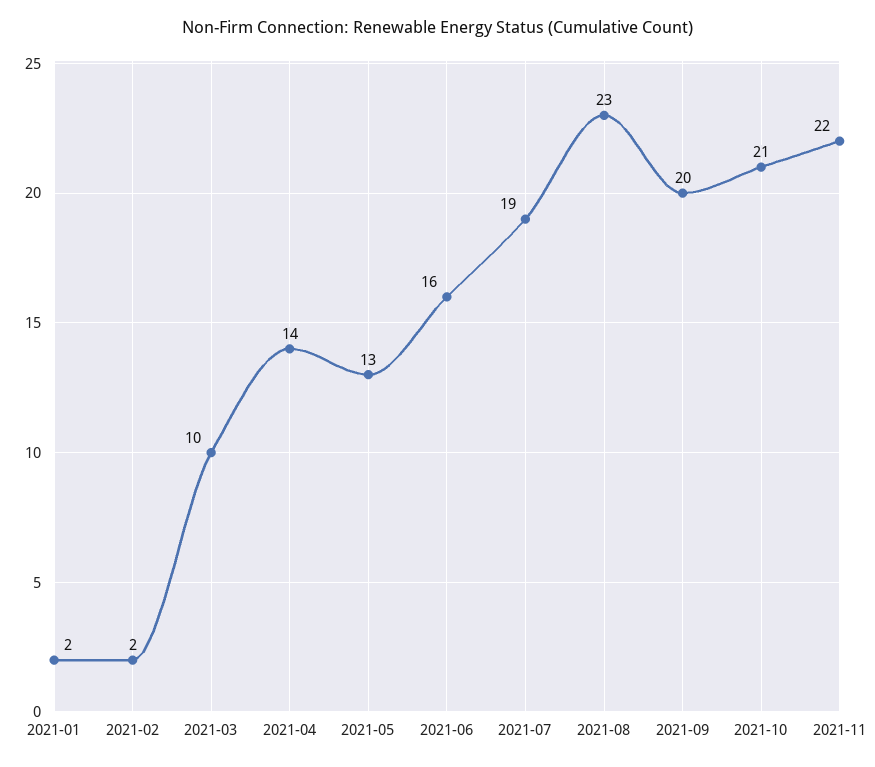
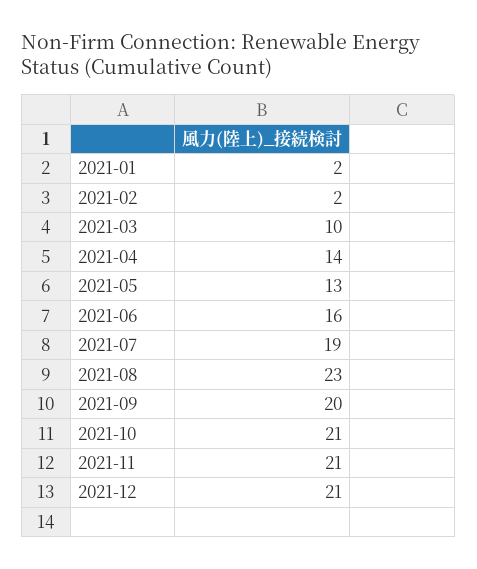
2021-11: 22 -> 21
2021-12: none -> 21

